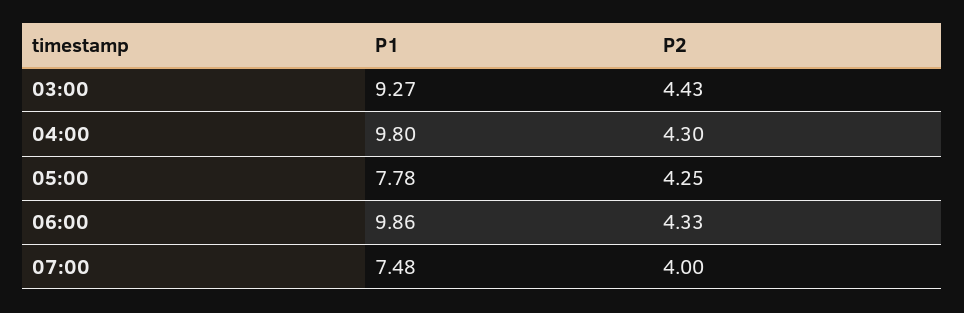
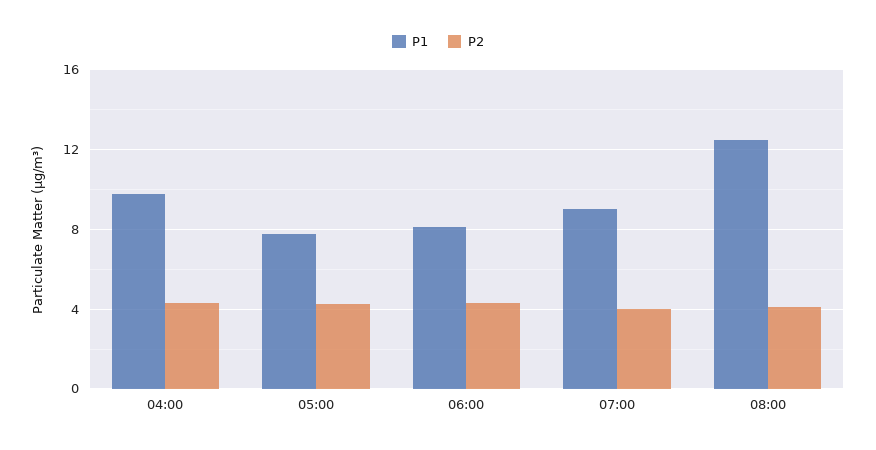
P1, 03:00: 9.27 -> none
P2, 03:00: 4.43 -> none
P1, 06:00: 9.86 -> 8
P1, 07:00: 7.48 -> 9
P1, 08:00: none -> 12.5
P2, 08:00: none -> 4

